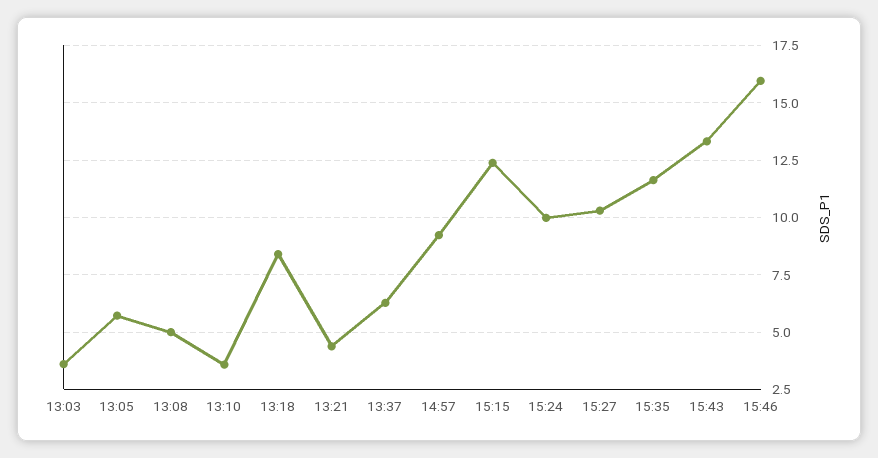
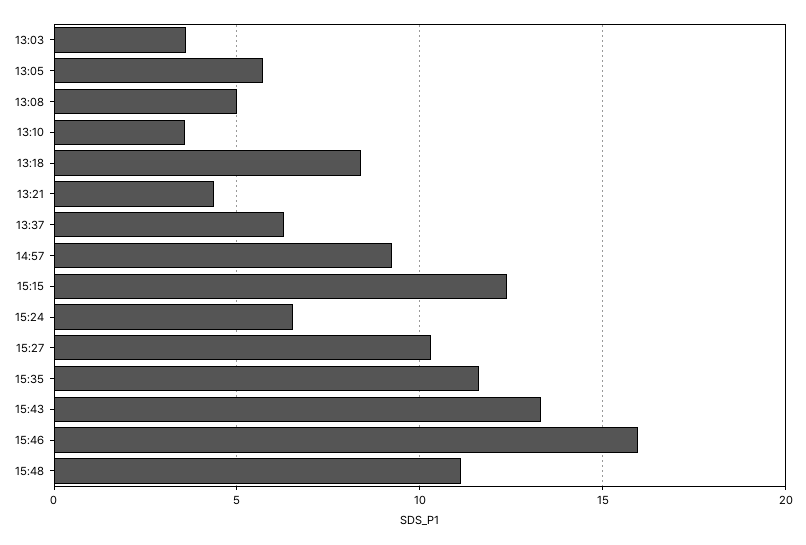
15:24: 10 -> 6.5
15:48: none -> 11

